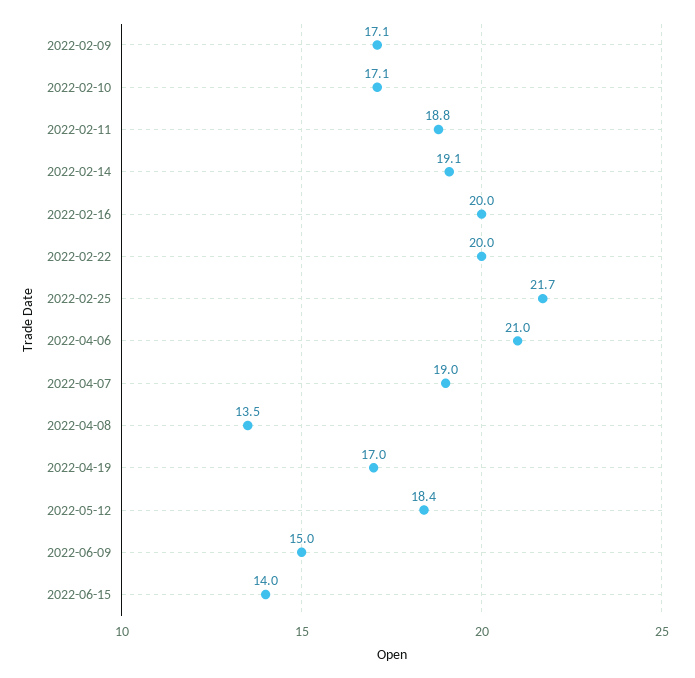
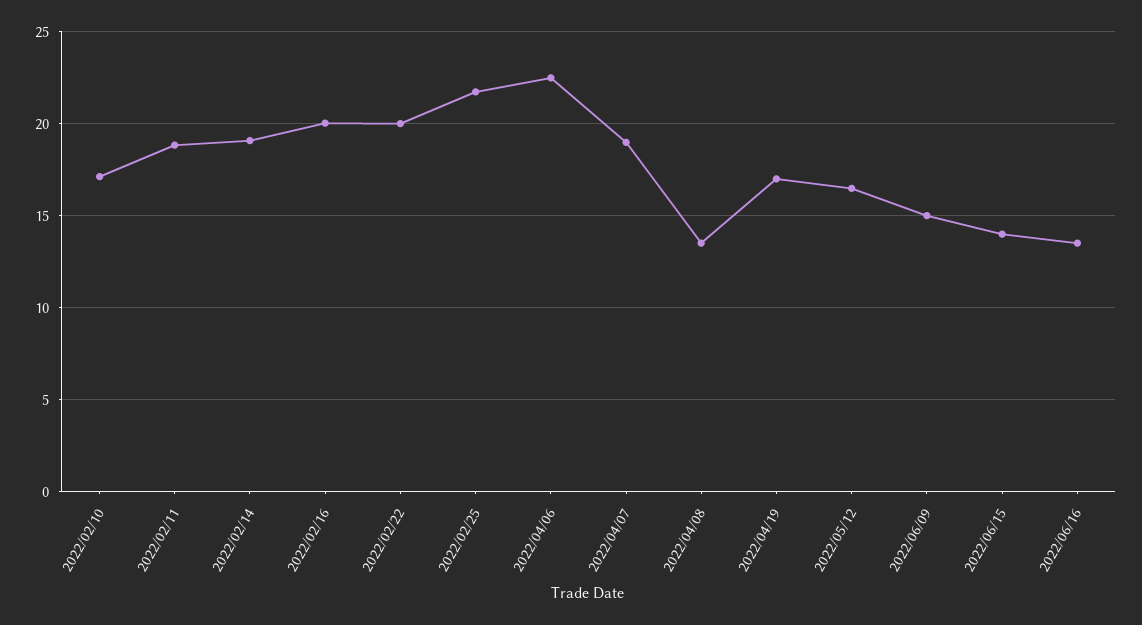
2022-02-09: 17.1 -> none
2022-04-06: 21 -> 22.5
2022-05-12: 18.4 -> 16.5
2022/06/16: none -> 13.5

